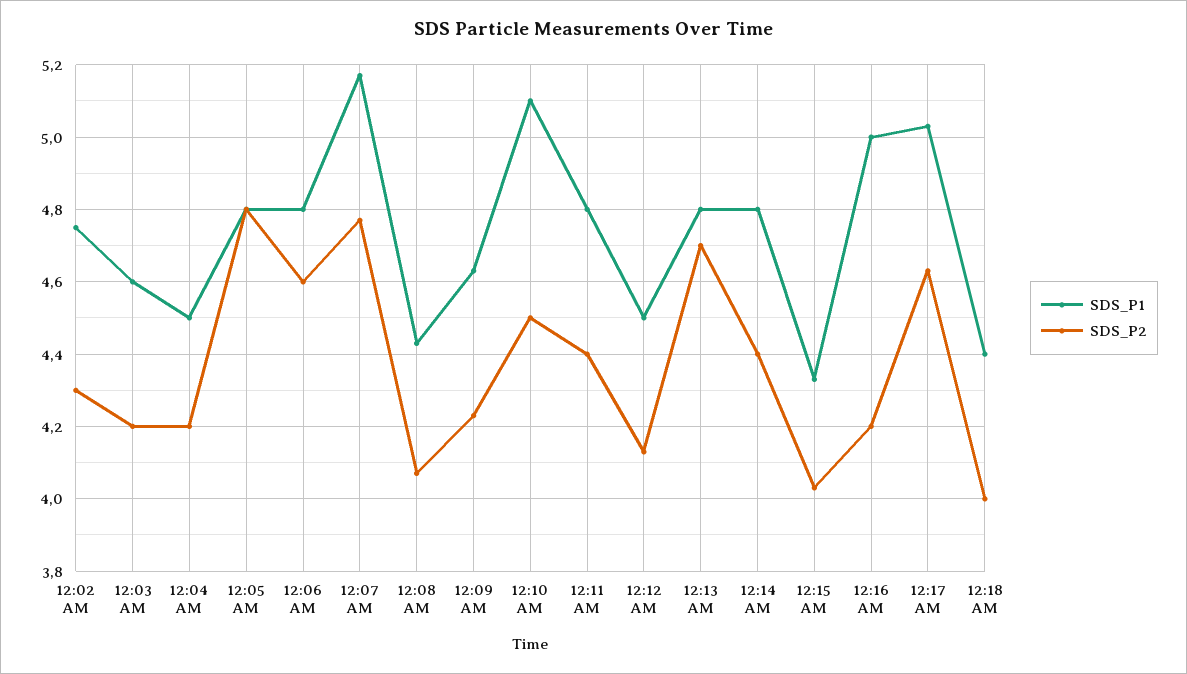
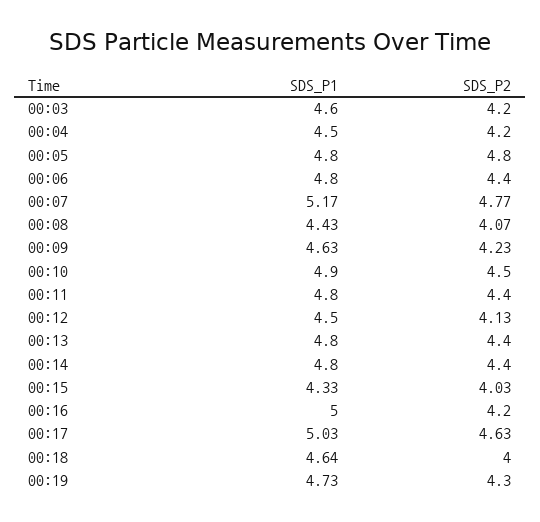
SDS_P1, 12:02 AM: 4.75 -> none
SDS_P2, 12:02 AM: 4.3 -> none
SDS_P2, 12:06 AM: 4.6 -> 4.4
SDS_P1, 12:10 AM: 5.1 -> 4.9
SDS_P2, 12:13 AM: 4.7 -> 4.4
SDS_P1, 12:18 AM: 4.4 -> 4.64
SDS_P1, 00:19: none -> 4.73
SDS_P2, 00:19: none -> 4.3

